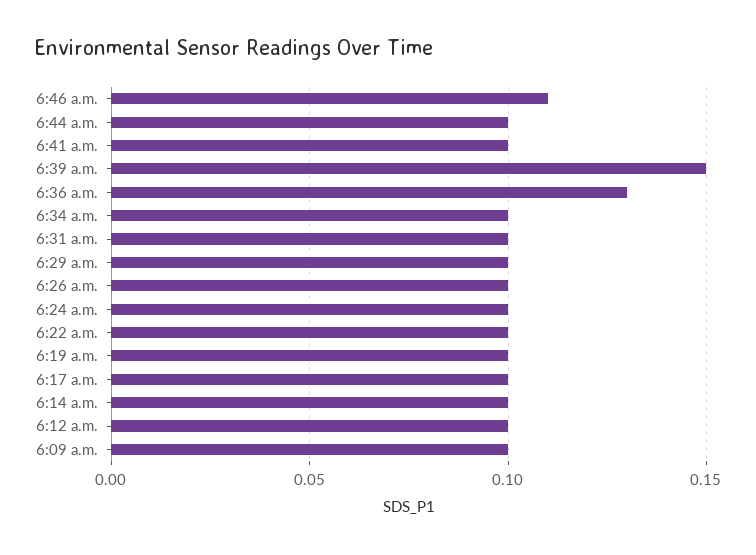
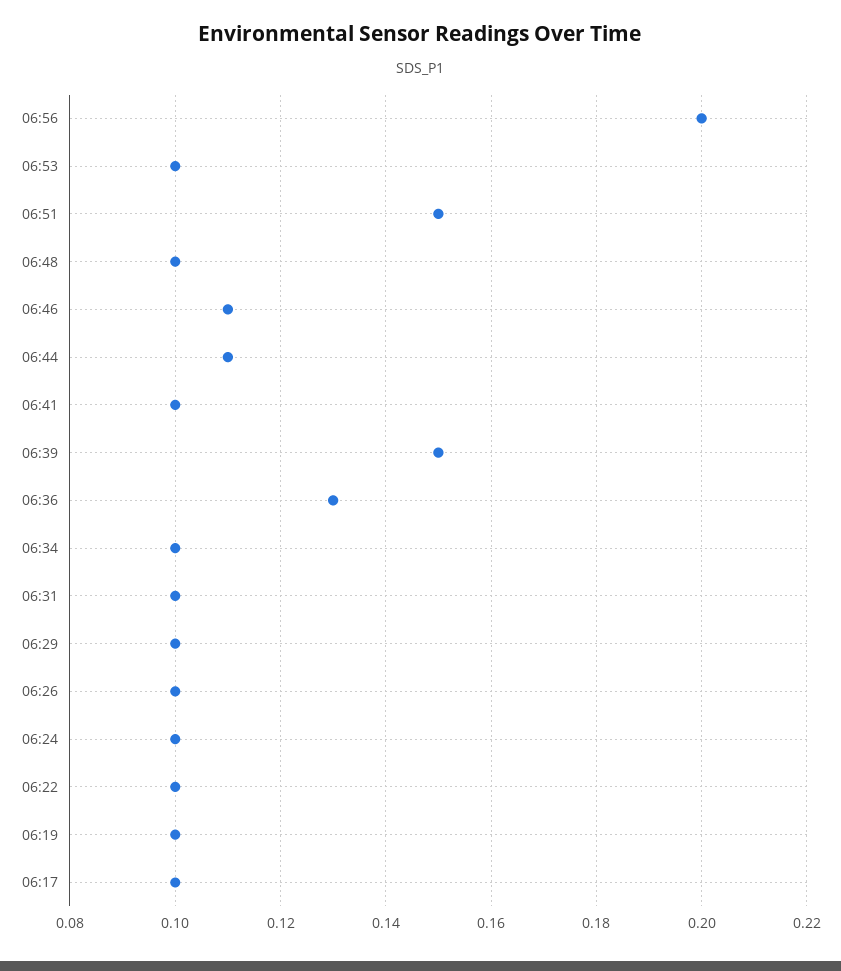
6:44 a.m.: 0.1 -> 0.11
6:14 a.m.: 0.1 -> none
6:12 a.m.: 0.1 -> none
6:09 a.m.: 0.1 -> none
06:56: none -> 0.2
06:53: none -> 0.1
06:51: none -> 0.15
06:48: none -> 0.1

